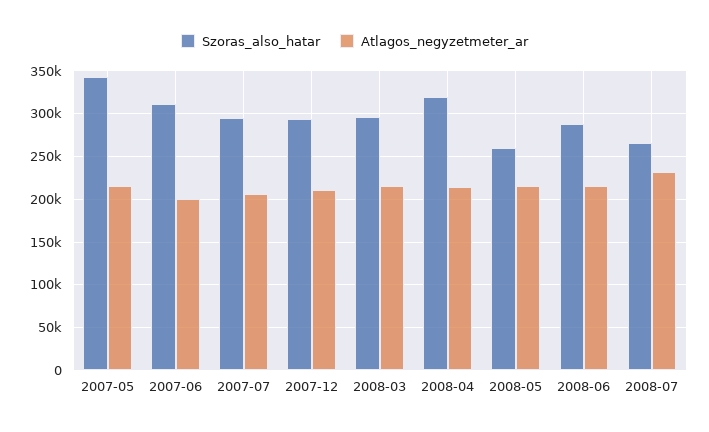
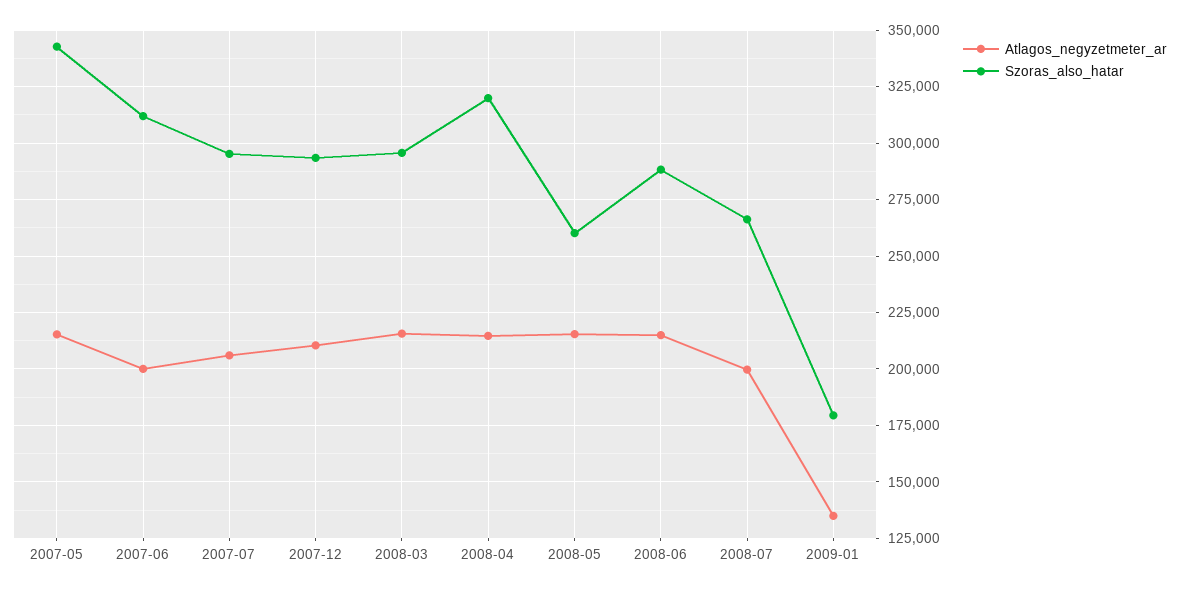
Atlagos_negyzetmeter_ar, 2008-07: 230000 -> 200000
Atlagos_negyzetmeter_ar, 2009-01: none -> 135000
Szoras_also_hatar, 2009-01: none -> 180000

